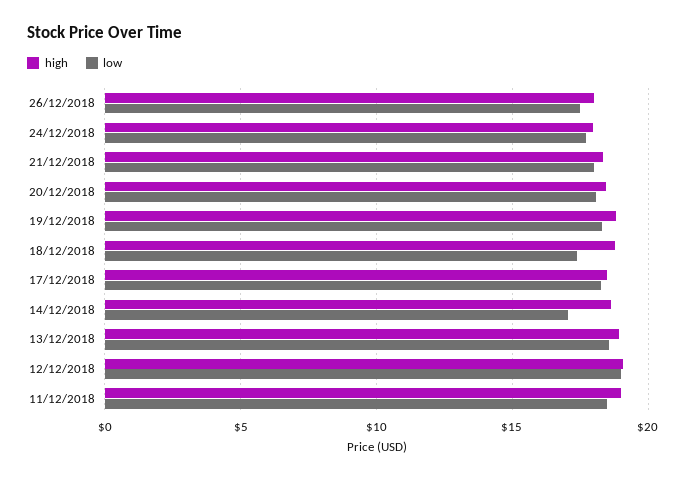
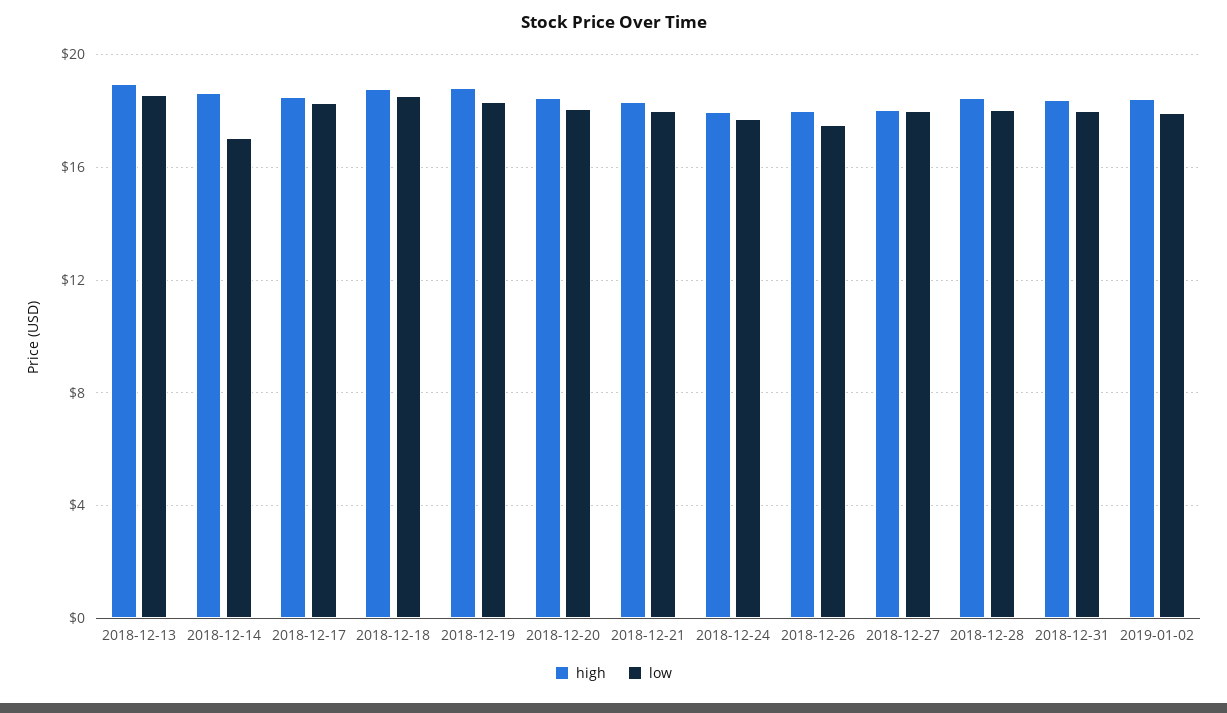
low, 18/12/2018: 17.5 -> 18.5
high, 12/12/2018: 19 -> none
low, 12/12/2018: 19 -> none
high, 11/12/2018: 19 -> none
low, 11/12/2018: 18.5 -> none
high, 2018-12-27: none -> 18
low, 2018-12-27: none -> 18
high, 2018-12-28: none -> 18.5
low, 2018-12-28: none -> 18
high, 2018-12-31: none -> 18.5
low, 2018-12-31: none -> 18
high, 2019-01-02: none -> 18.5
low, 2019-01-02: none -> 18

